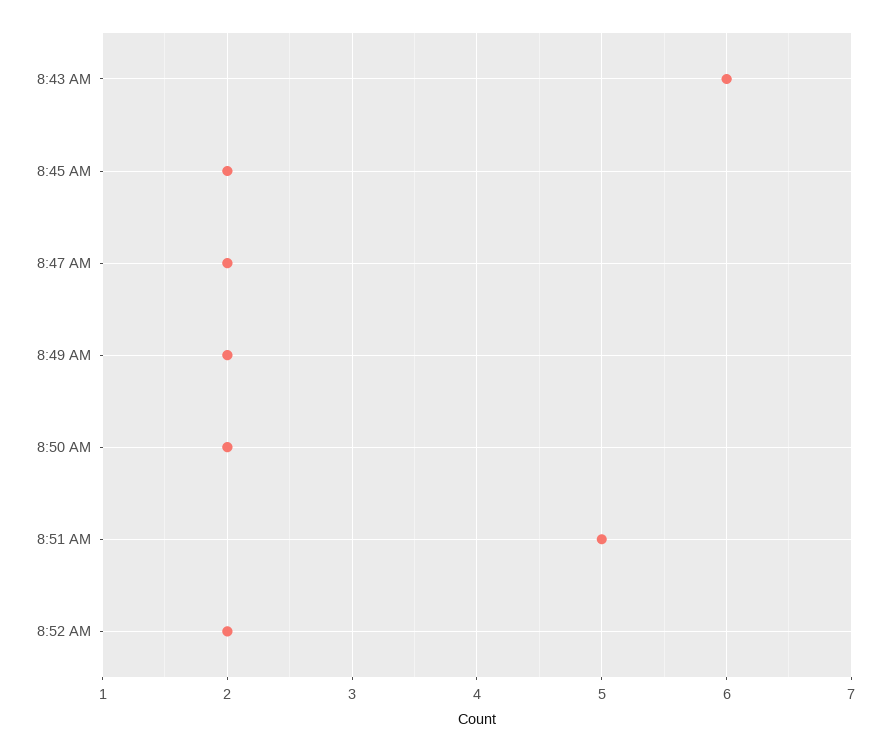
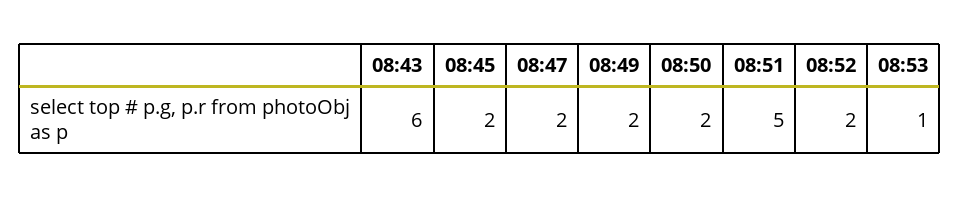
08:53: none -> 1

